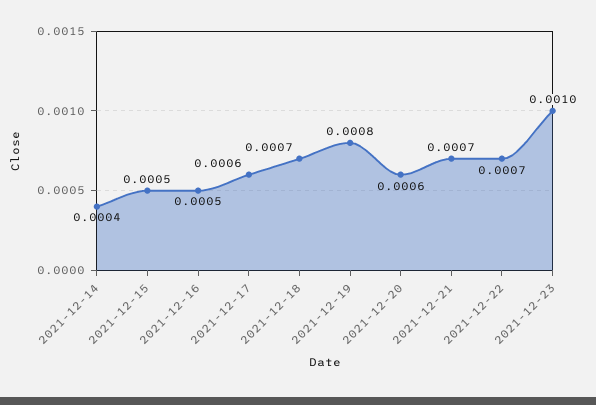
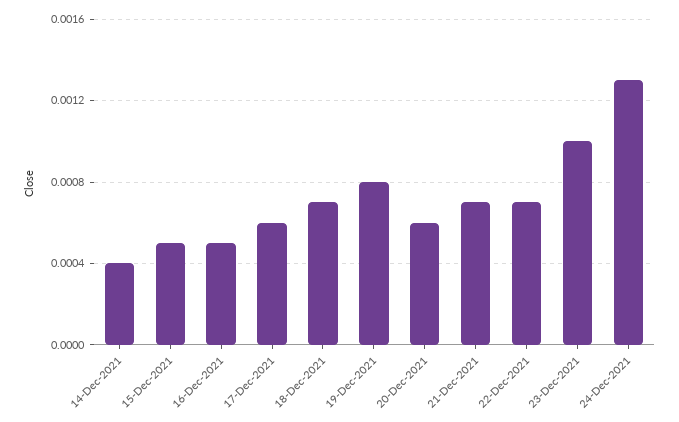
24-Dec-2021: none -> 0.0013

